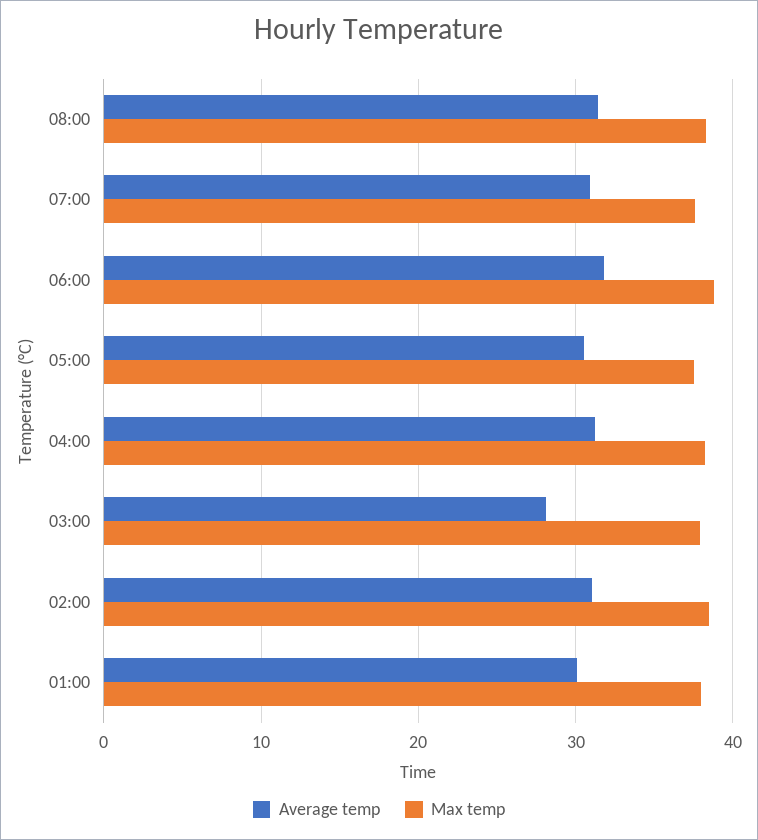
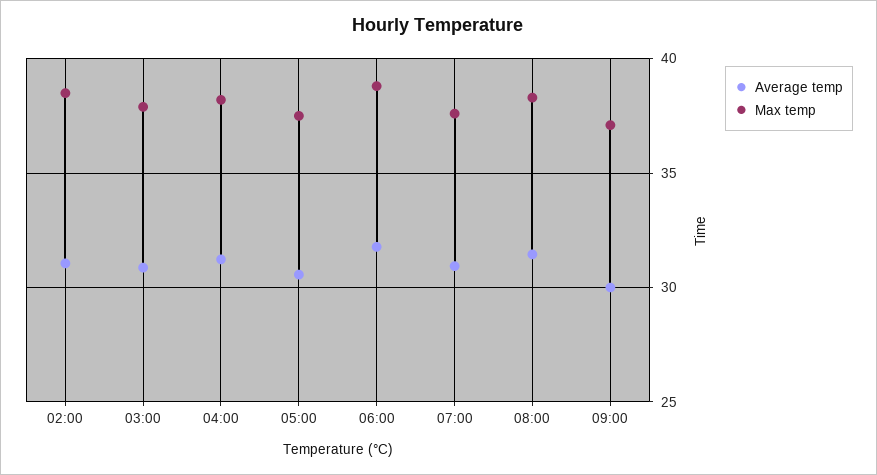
Average temp, 03:00: 28 -> 31
Average temp, 01:00: 30 -> none
Max temp, 01:00: 38 -> none
Average temp, 09:00: none -> 30
Max temp, 09:00: none -> 37

